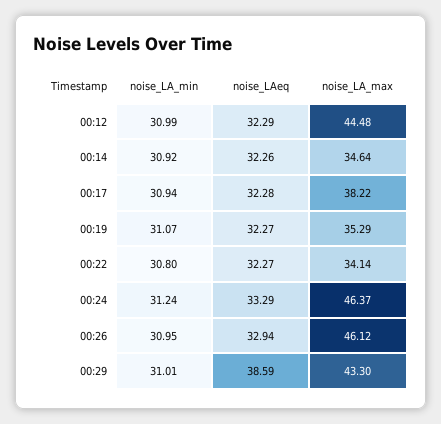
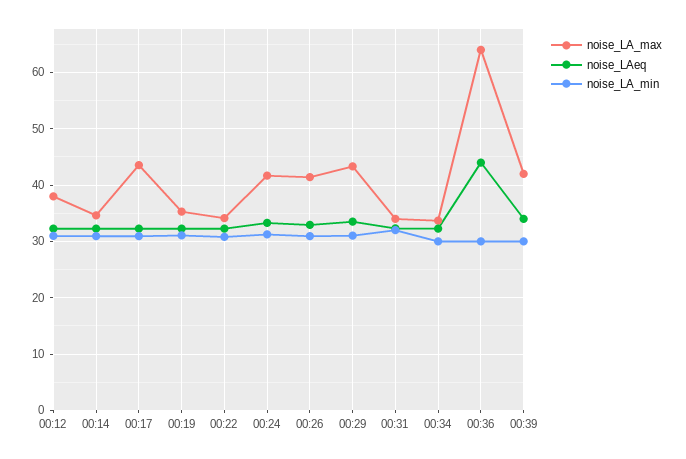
noise_LA_max, 00:12: 44.48 -> 38
noise_LA_max, 00:17: 38.22 -> 44
noise_LA_max, 00:24: 46.37 -> 42
noise_LA_max, 00:26: 46.12 -> 42
noise_LAeq, 00:29: 38.59 -> 34
noise_LA_max, 00:31: none -> 34
noise_LAeq, 00:31: none -> 32
noise_LA_min, 00:31: none -> 32
noise_LA_max, 00:34: none -> 34
noise_LAeq, 00:34: none -> 32
noise_LA_min, 00:34: none -> 30
noise_LA_max, 00:36: none -> 64
noise_LAeq, 00:36: none -> 44
noise_LA_min, 00:36: none -> 30
noise_LA_max, 00:39: none -> 42
noise_LAeq, 00:39: none -> 34
noise_LA_min, 00:39: none -> 30

